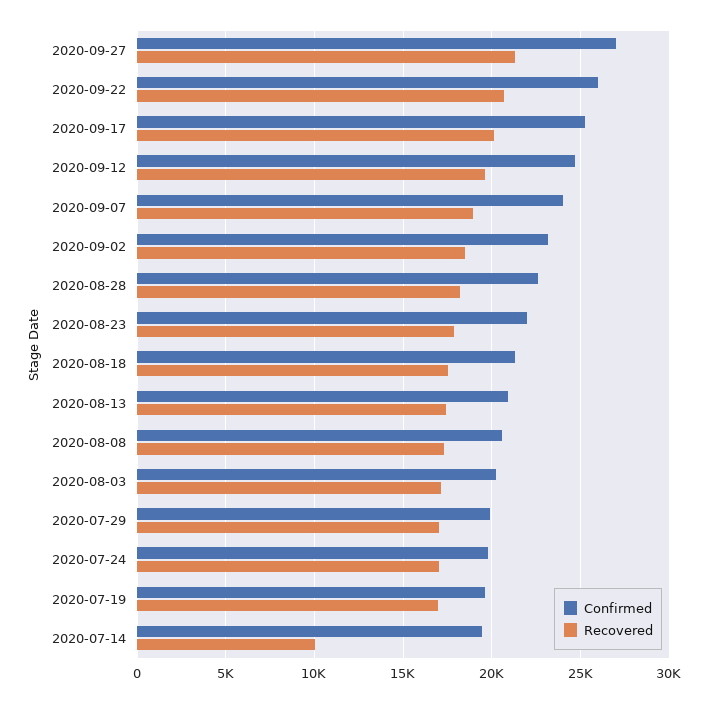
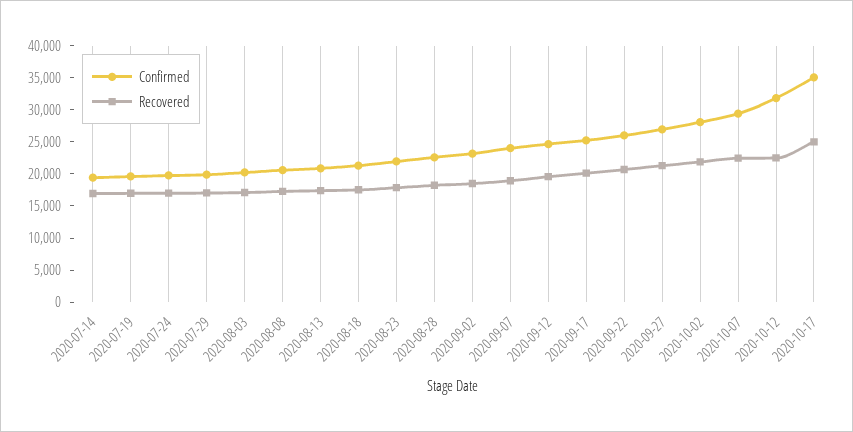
Recovered, 2020-07-14: 10000 -> 17500
Confirmed, 2020-10-02: none -> 27500
Recovered, 2020-10-02: none -> 22500
Confirmed, 2020-10-07: none -> 30000
Recovered, 2020-10-07: none -> 22500
Confirmed, 2020-10-12: none -> 32500
Recovered, 2020-10-12: none -> 22500
Confirmed, 2020-10-17: none -> 35000
Recovered, 2020-10-17: none -> 25000

